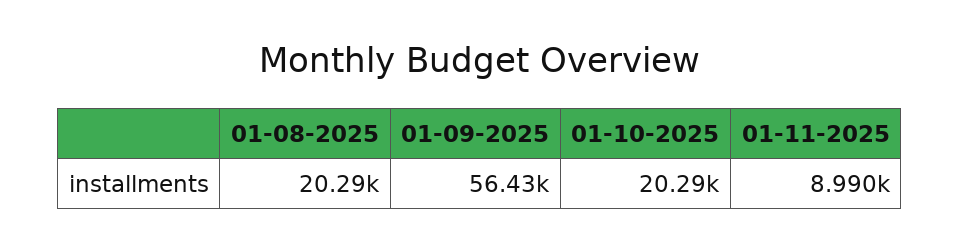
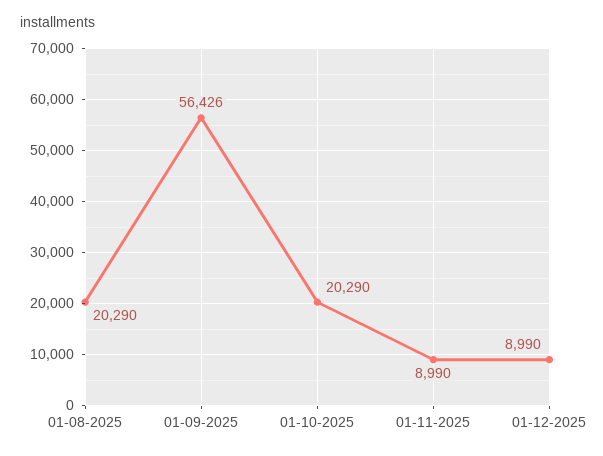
01-12-2025: none -> 8990

